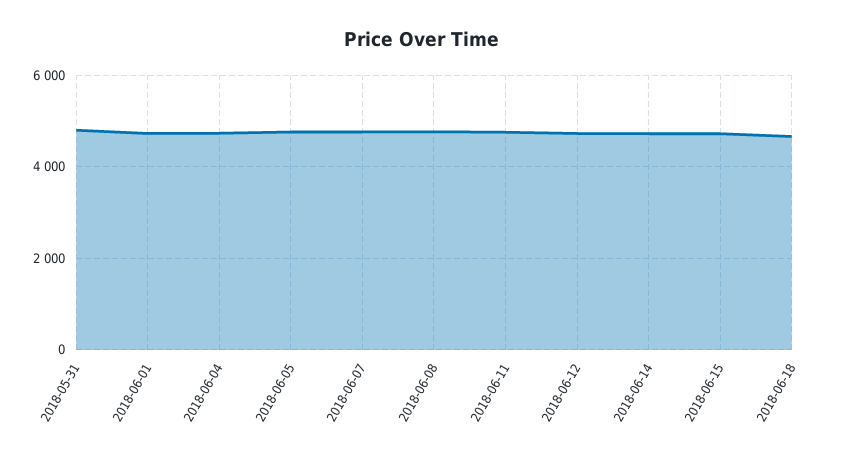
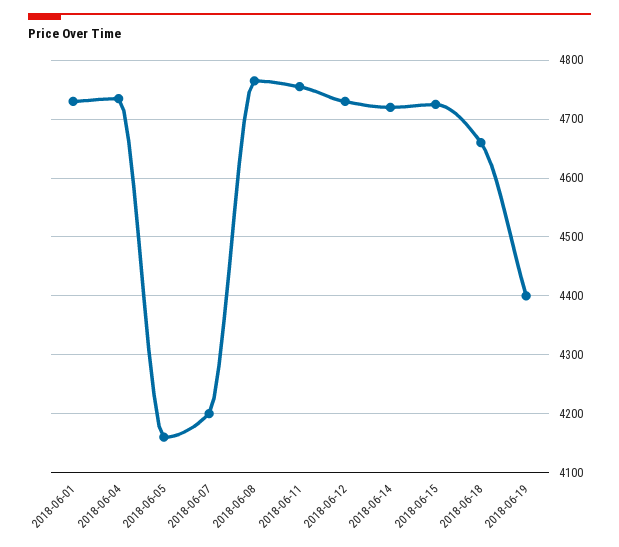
2018-05-31: 4800 -> none
2018-06-05: 4800 -> 4160
2018-06-07: 4800 -> 4200
2018-06-19: none -> 4400

